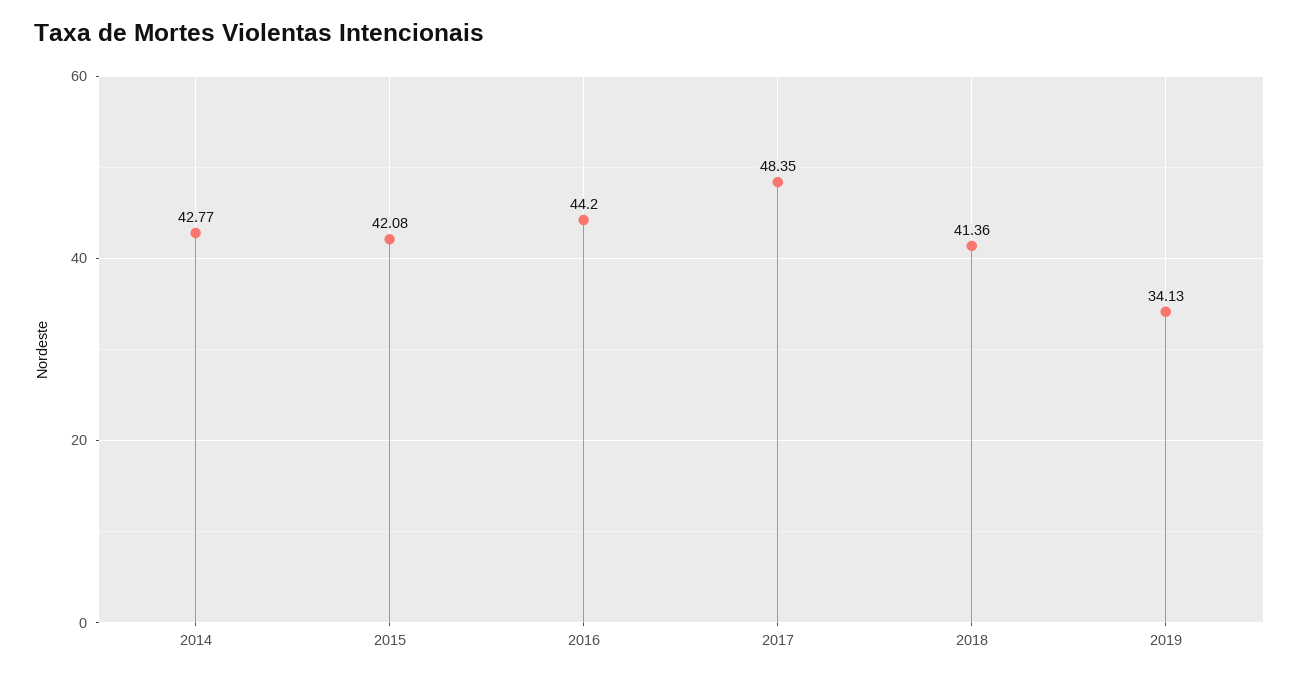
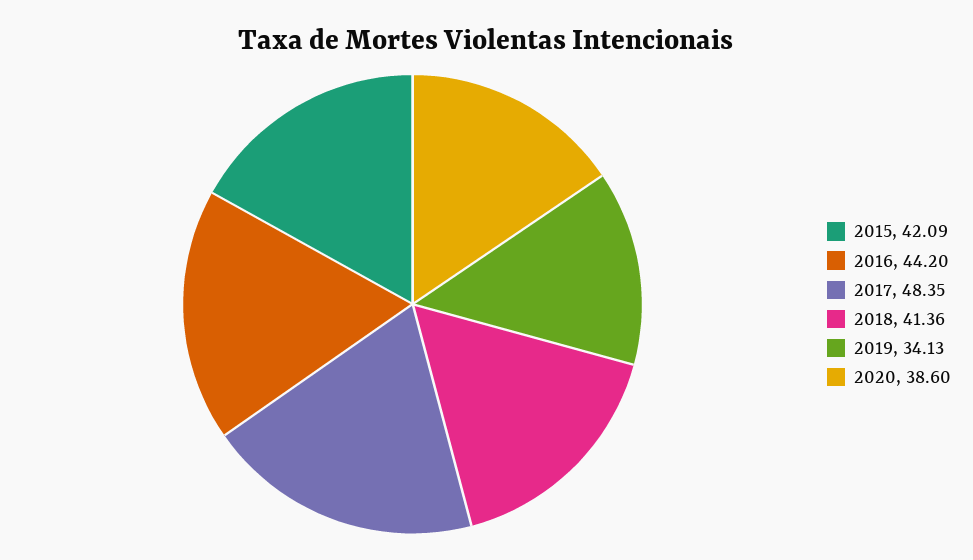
2014: 42.77 -> none
2015: 42.08 -> 42.09
2020: none -> 38.6

